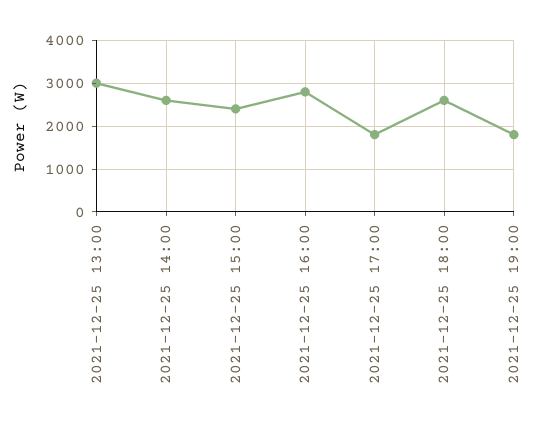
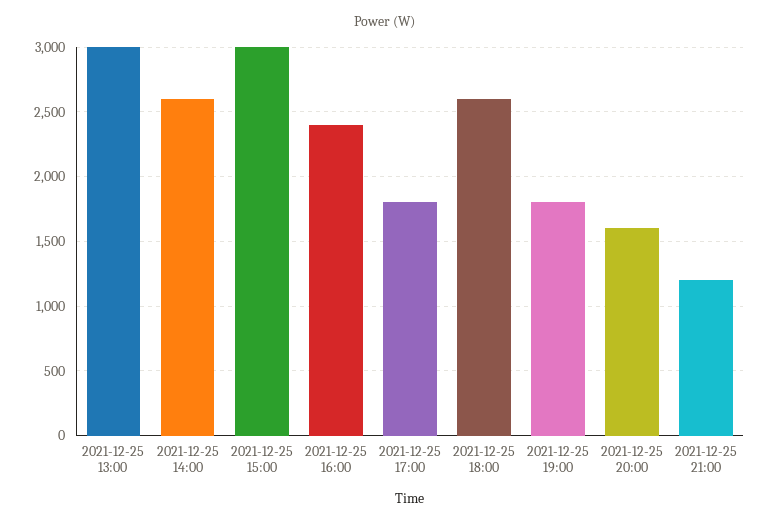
2021-12-25 15:00: 2400 -> 3000
2021-12-25 16:00: 2800 -> 2400
2021-12-25 20:00: none -> 1600
2021-12-25 21:00: none -> 1200

